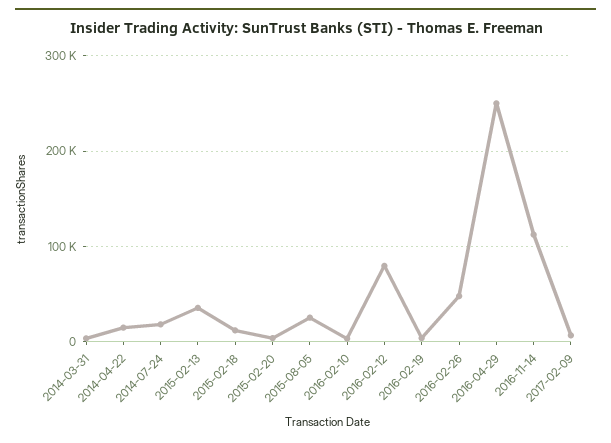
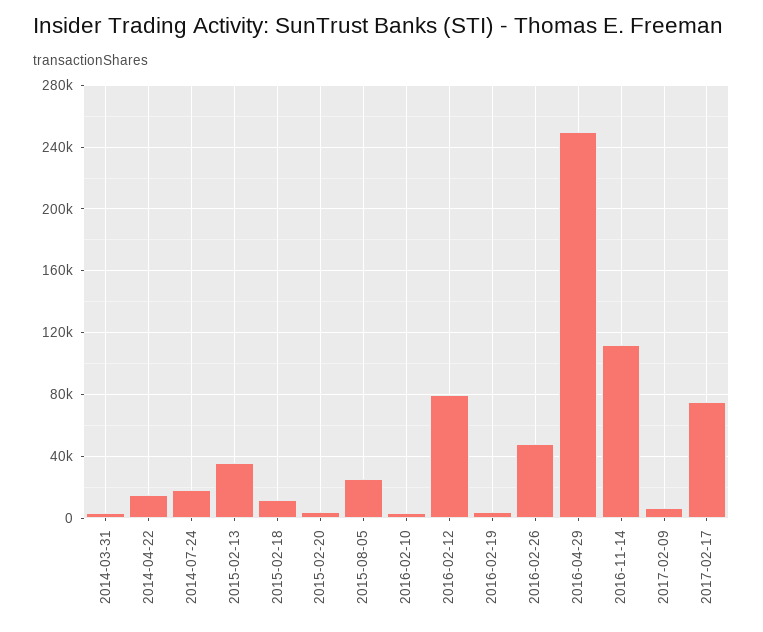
2017-02-17: none -> 75000

